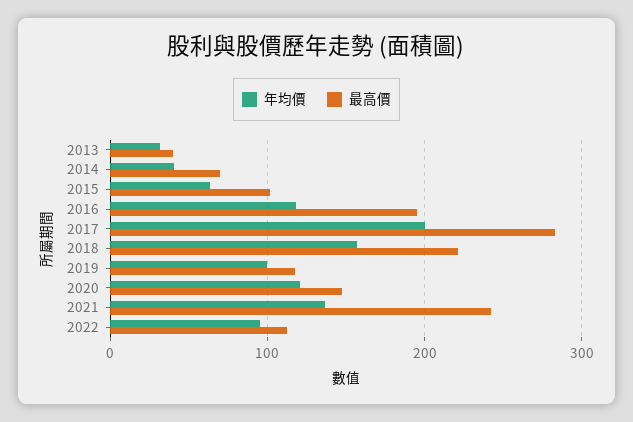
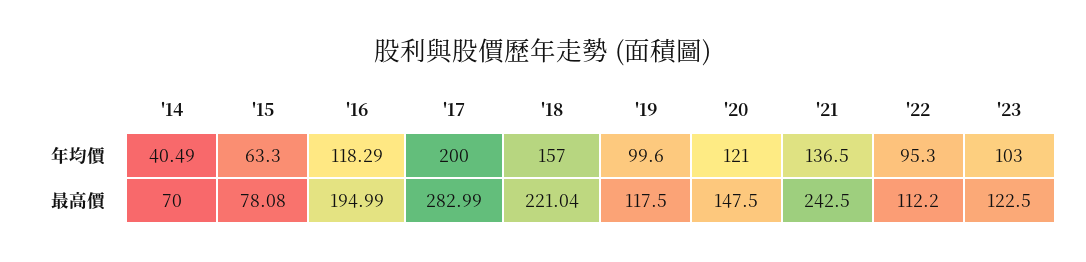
年均價, 2013: 30 -> none
最高價, 2013: 40 -> none
最高價, 2015: 100 -> 78.08
年均價, '23: none -> 103
最高價, '23: none -> 122.5

